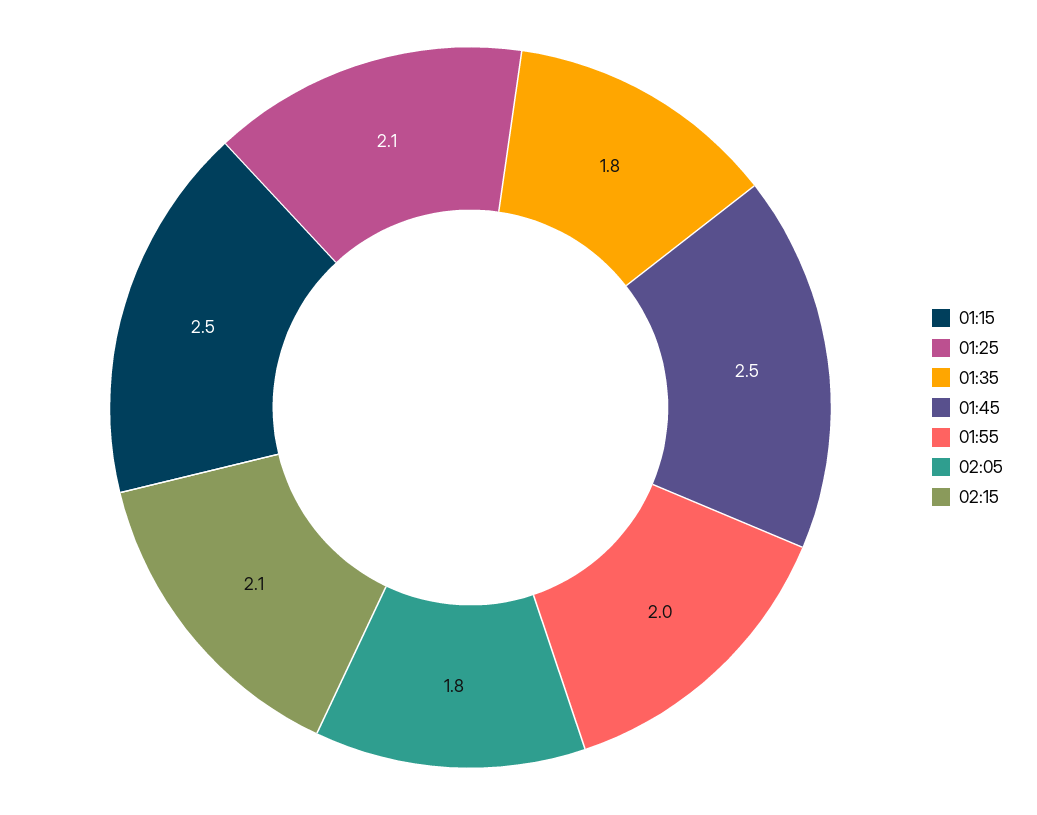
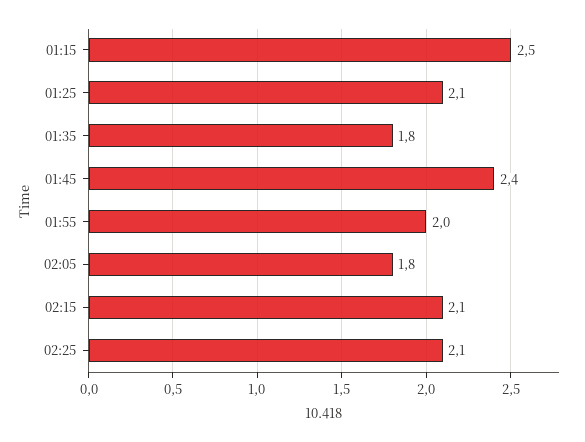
01:45: 2.5 -> 2.4
02:25: none -> 2.1

